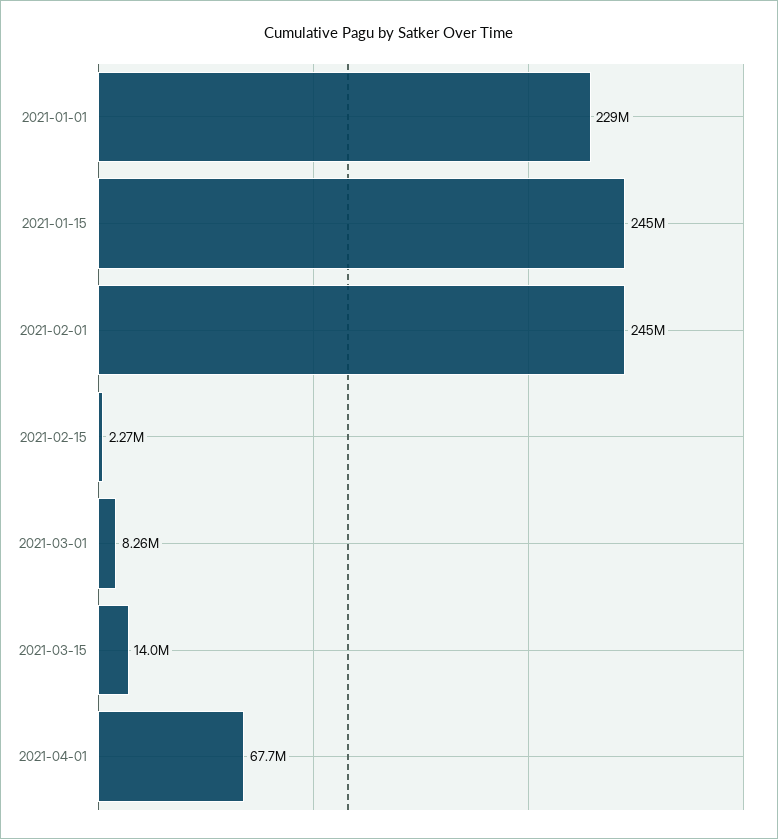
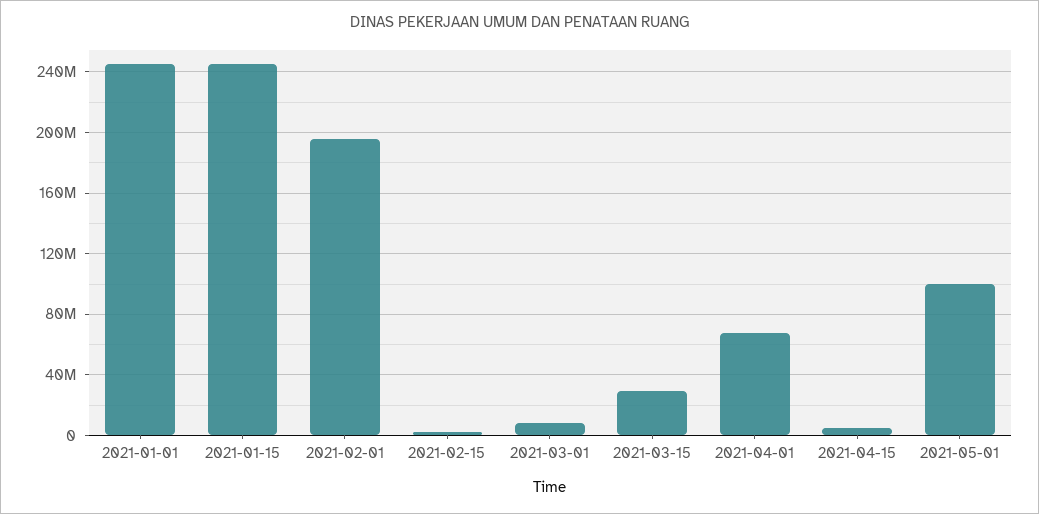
2021-01-01: 229000000 -> 245000000
2021-02-01: 245000000 -> 195000000
2021-03-15: 14000000 -> 30000000
2021-04-15: none -> 5000000
2021-05-01: none -> 100000000

